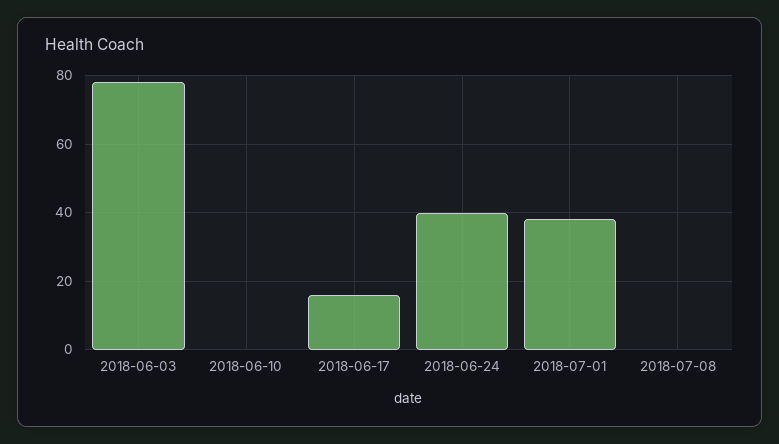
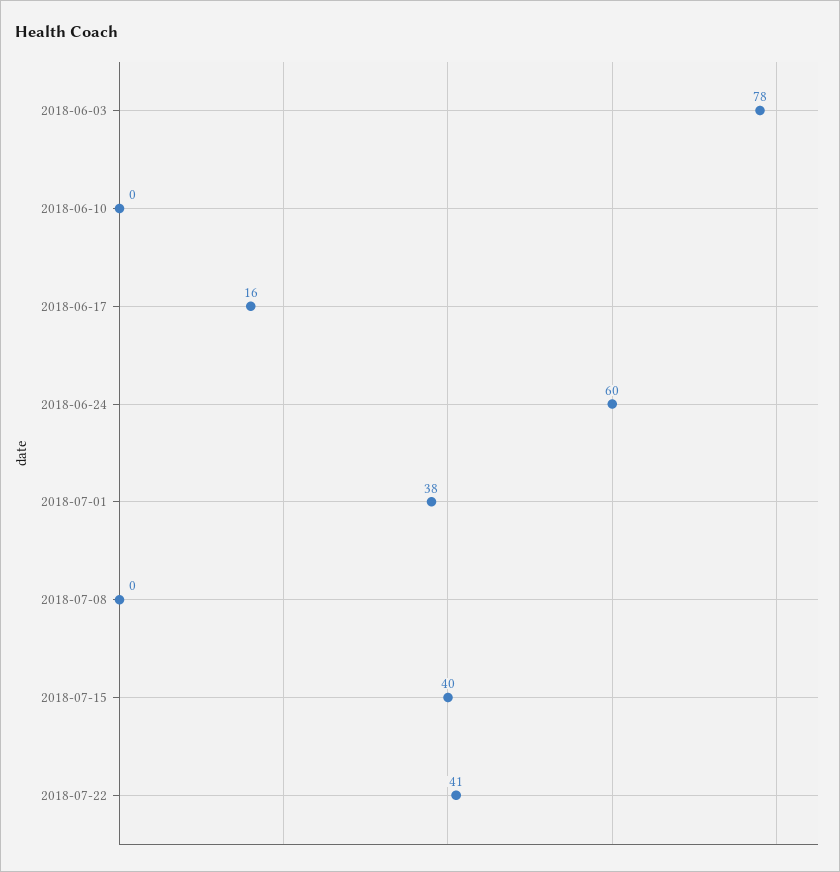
2018-06-24: 40 -> 60
2018-07-15: none -> 40
2018-07-22: none -> 41

